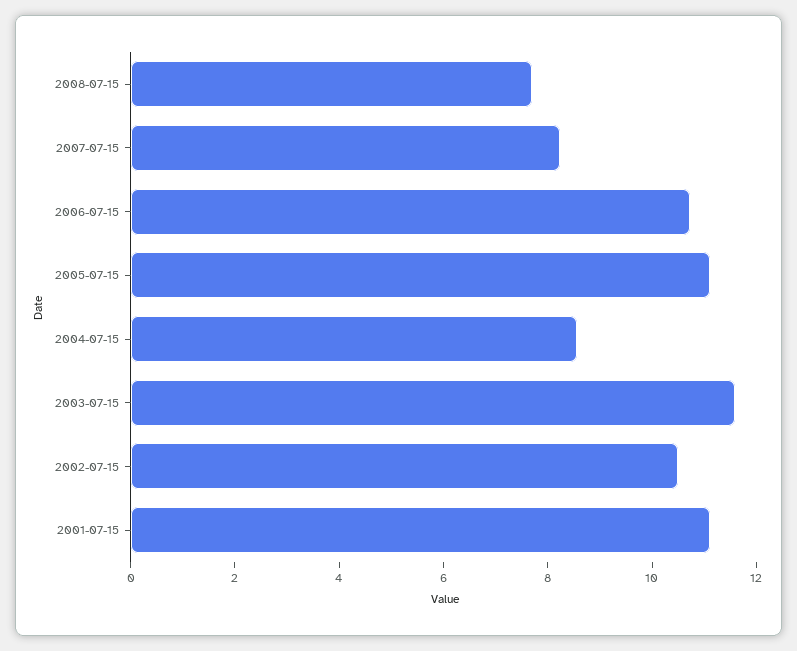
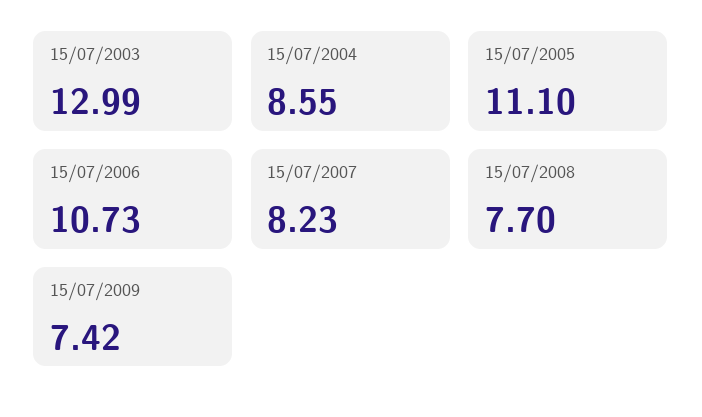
2003-07-15: 11.5 -> 12.99
2002-07-15: 10.5 -> none
2001-07-15: 11 -> none
15/07/2009: none -> 7.42

